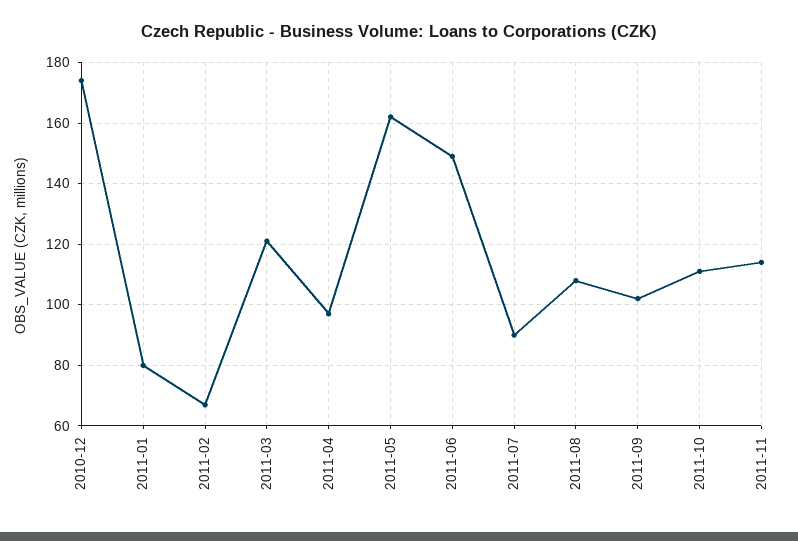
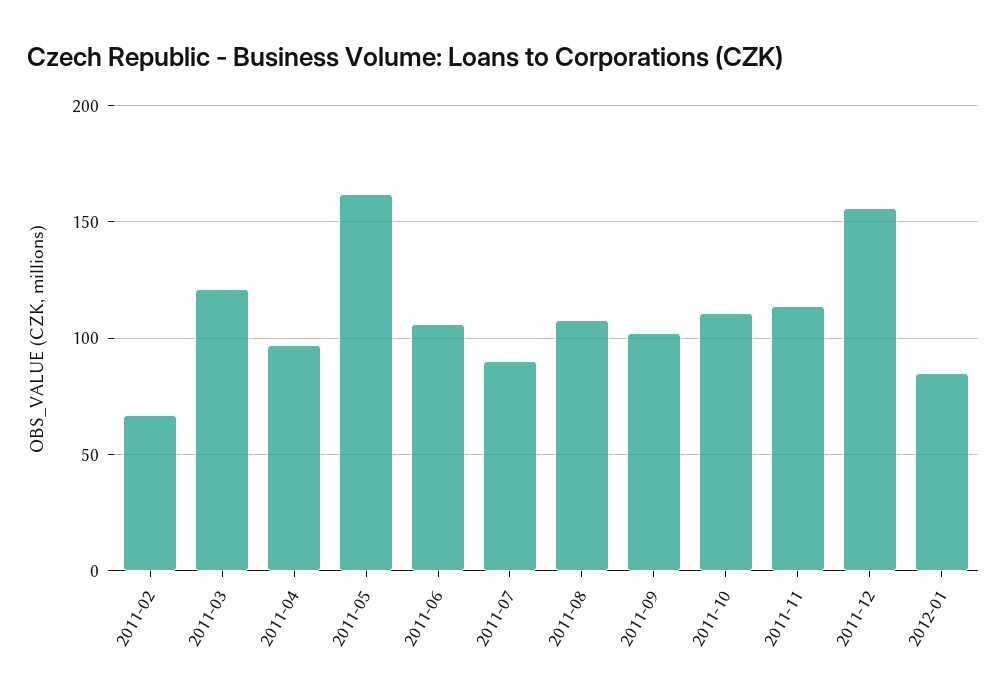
2010-12: 175 -> none
2011-01: 80 -> none
2011-06: 150 -> 105
2011-12: none -> 155
2012-01: none -> 85

